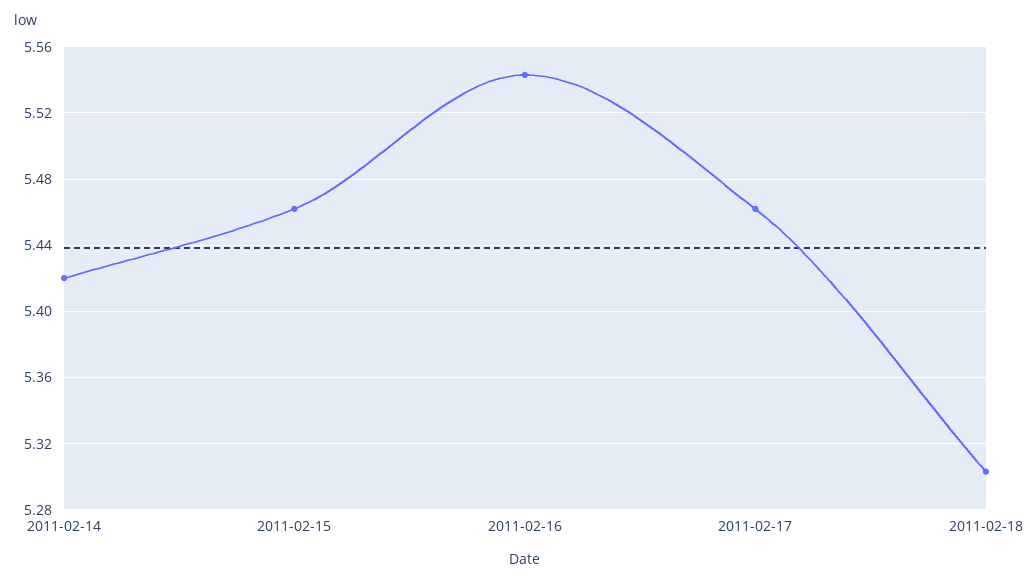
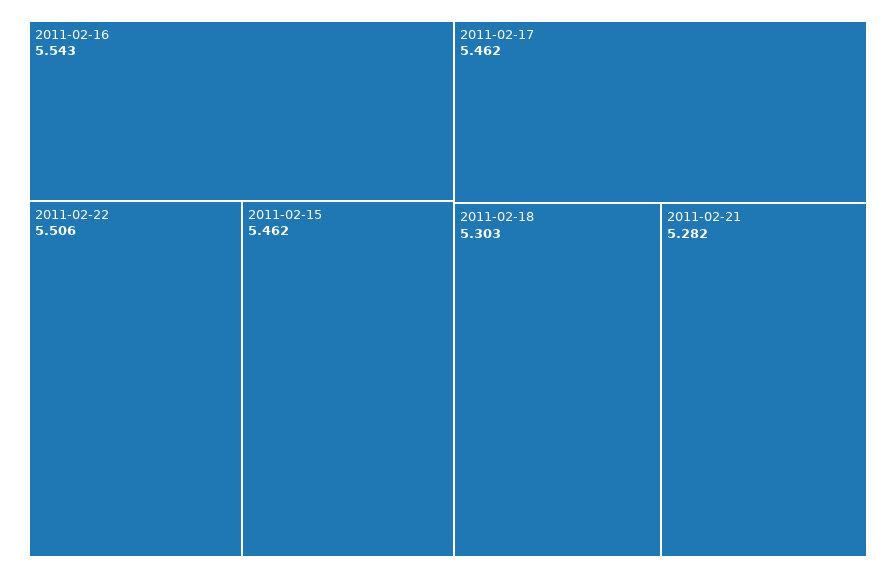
2011-02-14: 5.42 -> none
2011-02-22: none -> 5.506
2011-02-21: none -> 5.282

